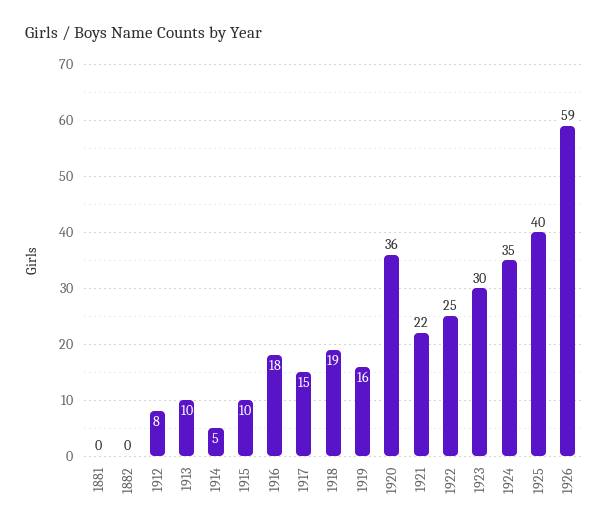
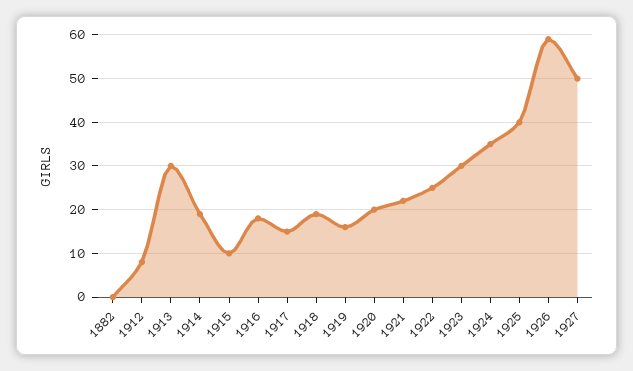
1881: 0 -> none
1913: 10 -> 30
1914: 5 -> 20
1920: 36 -> 20
1927: none -> 50

